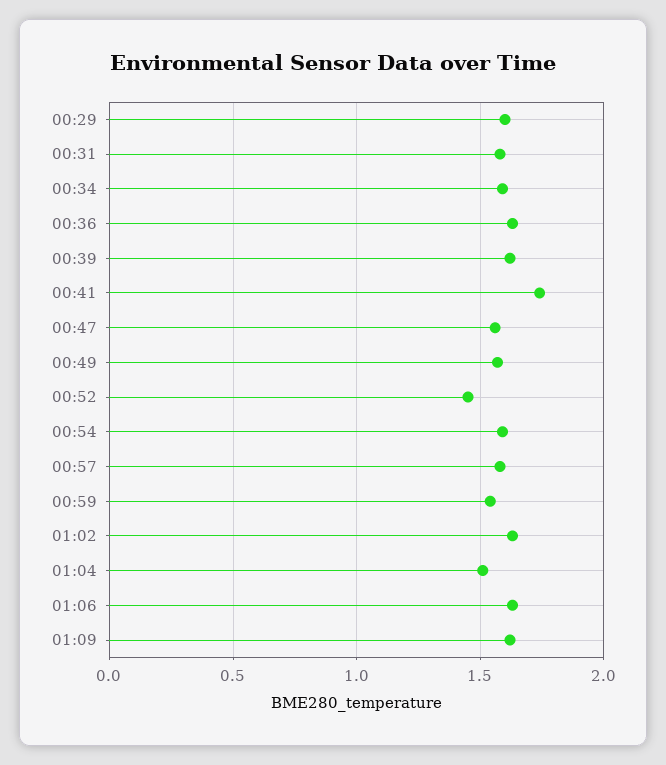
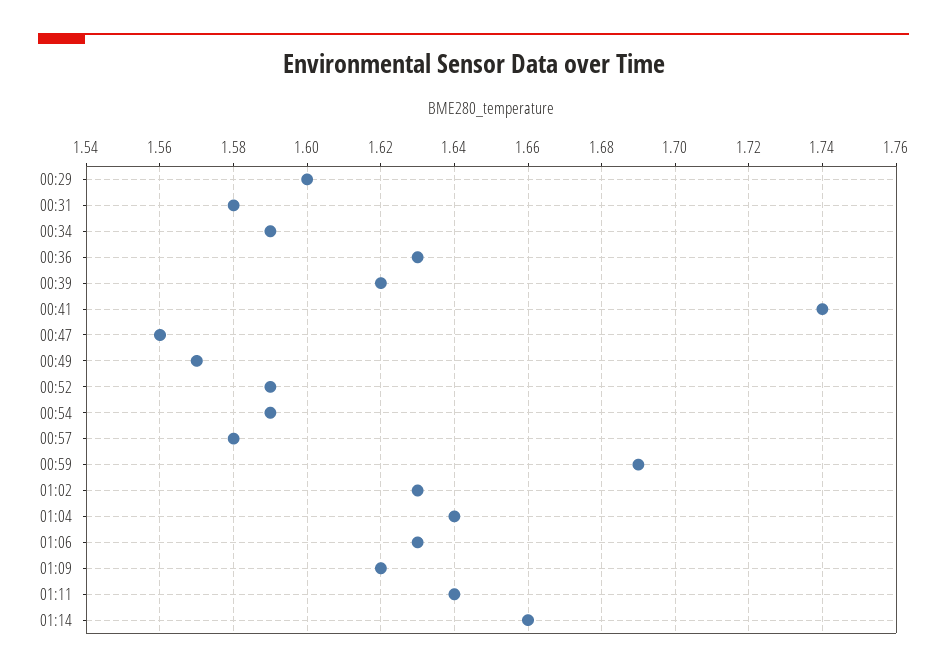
00:52: 1.45 -> 1.59
00:59: 1.55 -> 1.69
01:04: 1.5 -> 1.64
01:11: none -> 1.64
01:14: none -> 1.66

